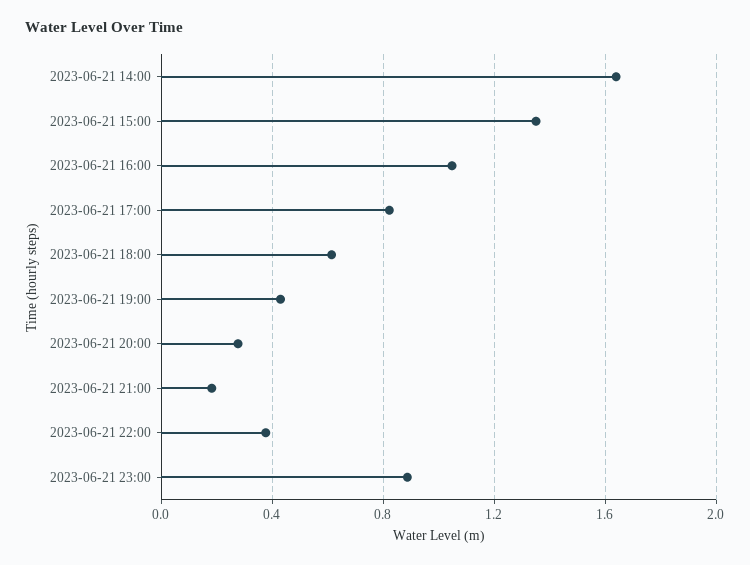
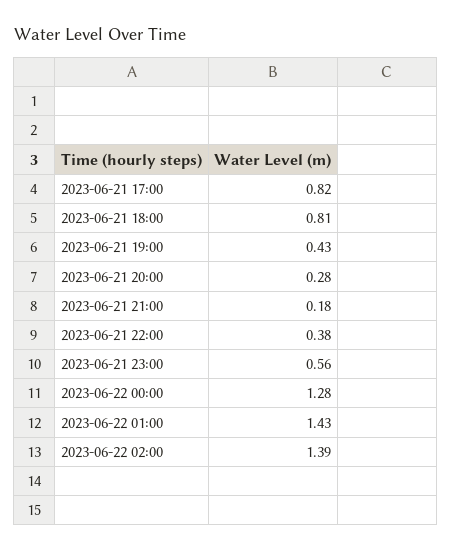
2023-06-21 14:00: 1.65 -> none
2023-06-21 15:00: 1.35 -> none
2023-06-21 16:00: 1.05 -> none
2023-06-21 18:00: 0.6 -> 0.81
2023-06-21 23:00: 0.9 -> 0.56
2023-06-22 00:00: none -> 1.28
2023-06-22 01:00: none -> 1.43
2023-06-22 02:00: none -> 1.39

